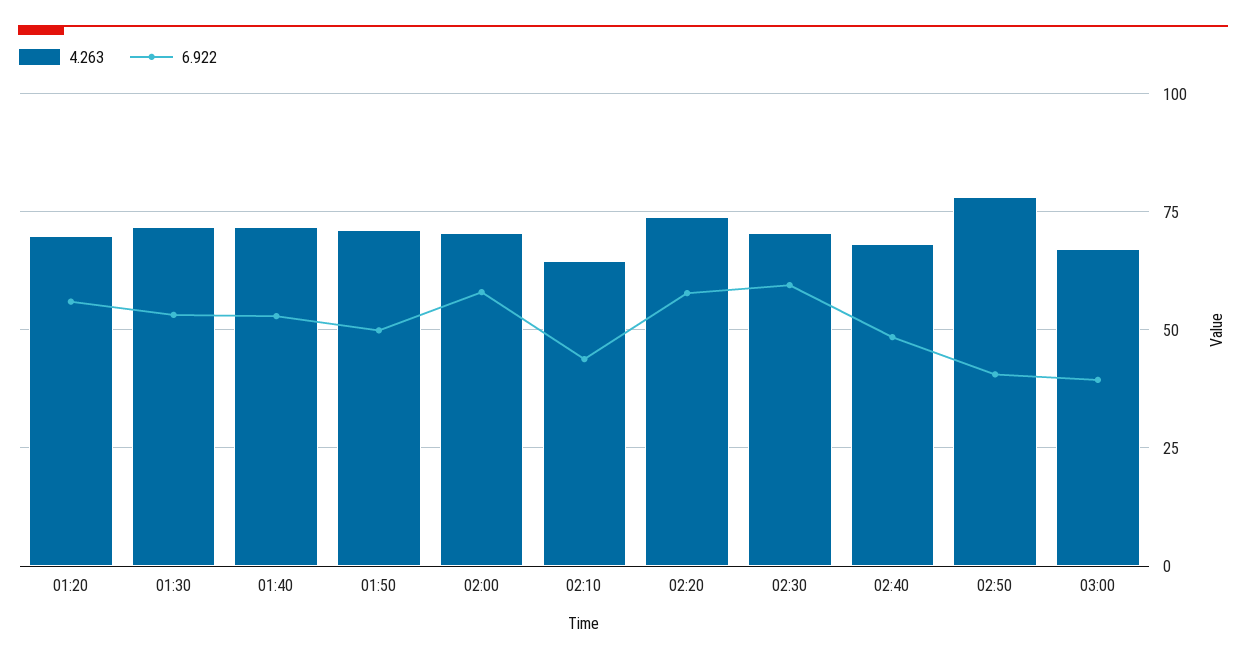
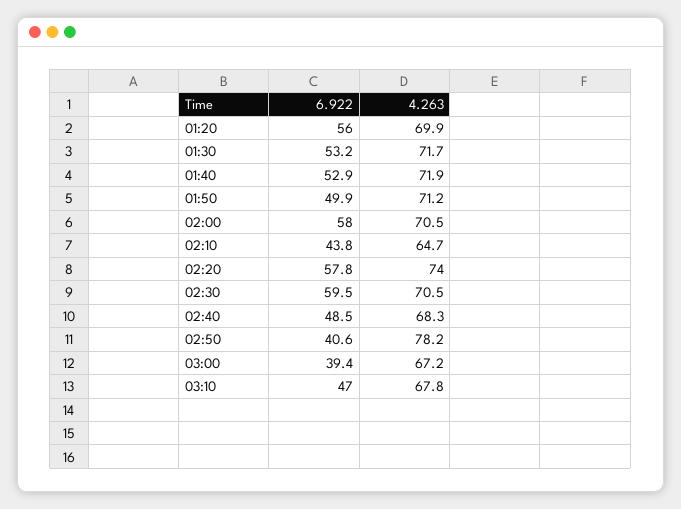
6.922, 03:10: none -> 47
4.263, 03:10: none -> 67.8

